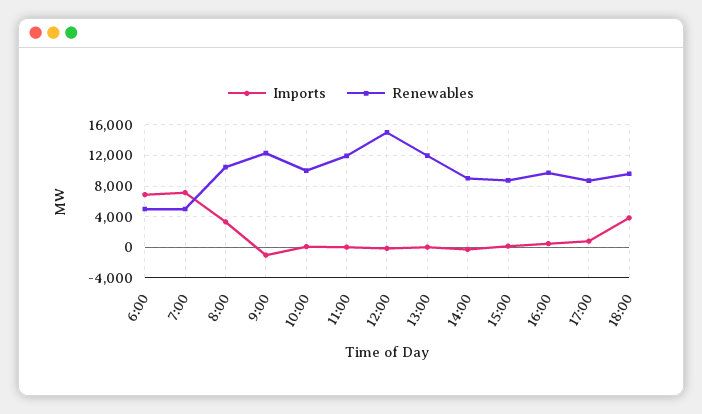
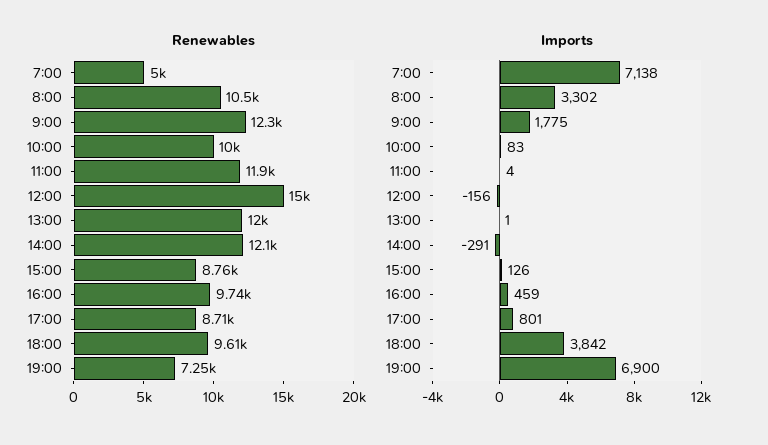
Imports, 6:00: 7000 -> none
Renewables, 6:00: 5000 -> none
Imports, 9:00: -1000 -> 1775
Renewables, 14:00: 9000 -> 12100
Renewables, 19:00: none -> 7250
Imports, 19:00: none -> 6900

